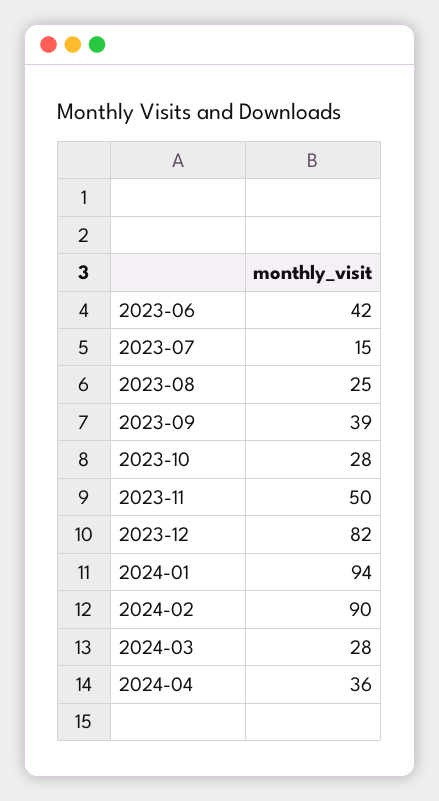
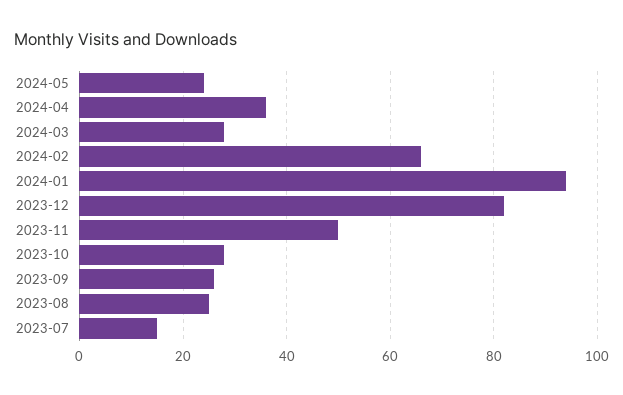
2023-06: 42 -> none
2023-09: 39 -> 25
2024-02: 90 -> 65
2024-05: none -> 25

